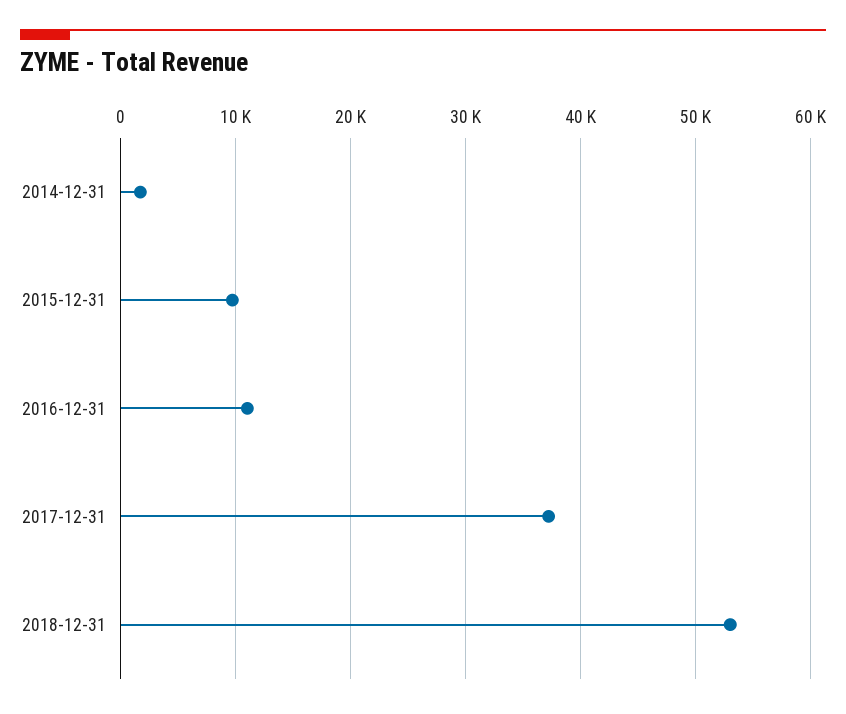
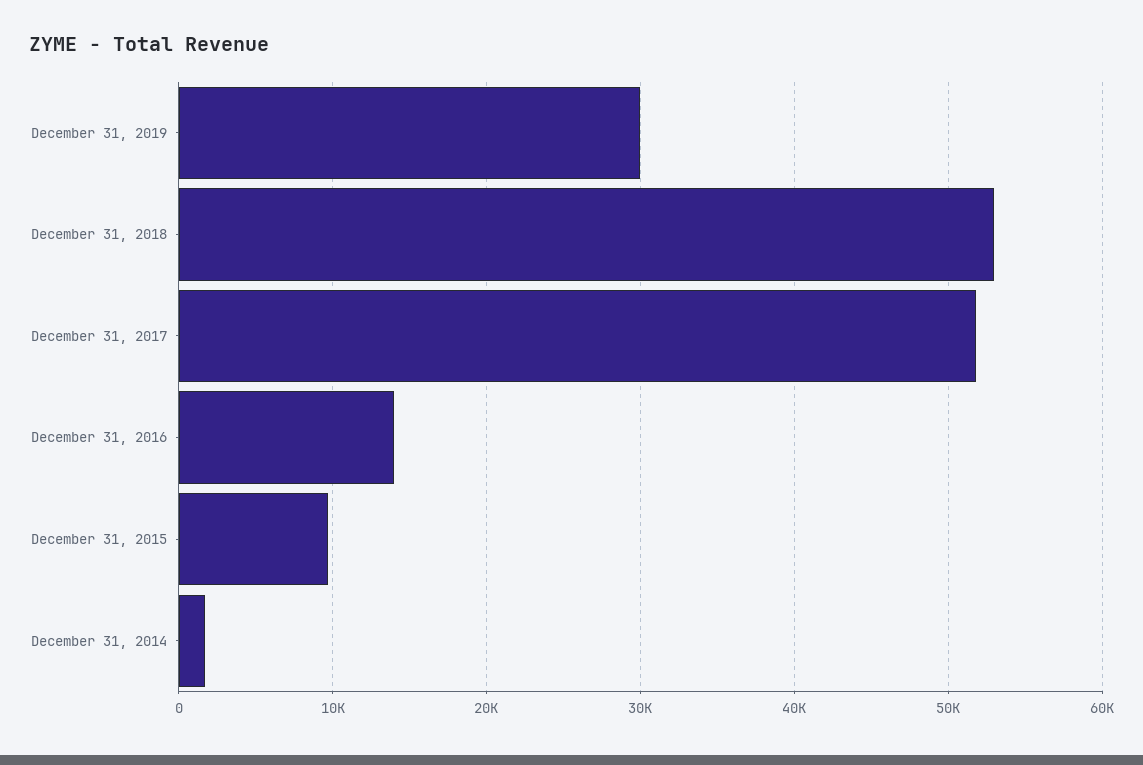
2016-12-31: 11000 -> 14000
2017-12-31: 37000 -> 52000
December 31, 2019: none -> 30000

